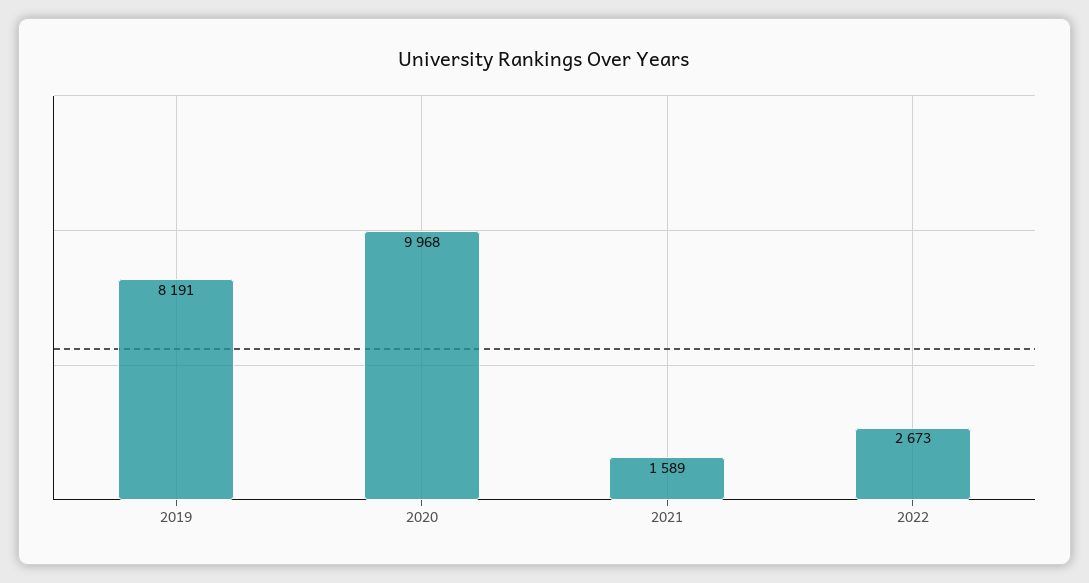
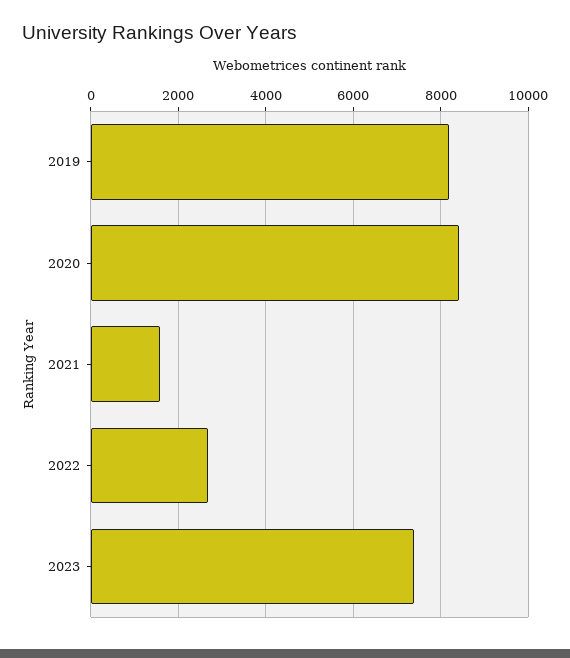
2020: 9968 -> 8400
2023: none -> 7400

